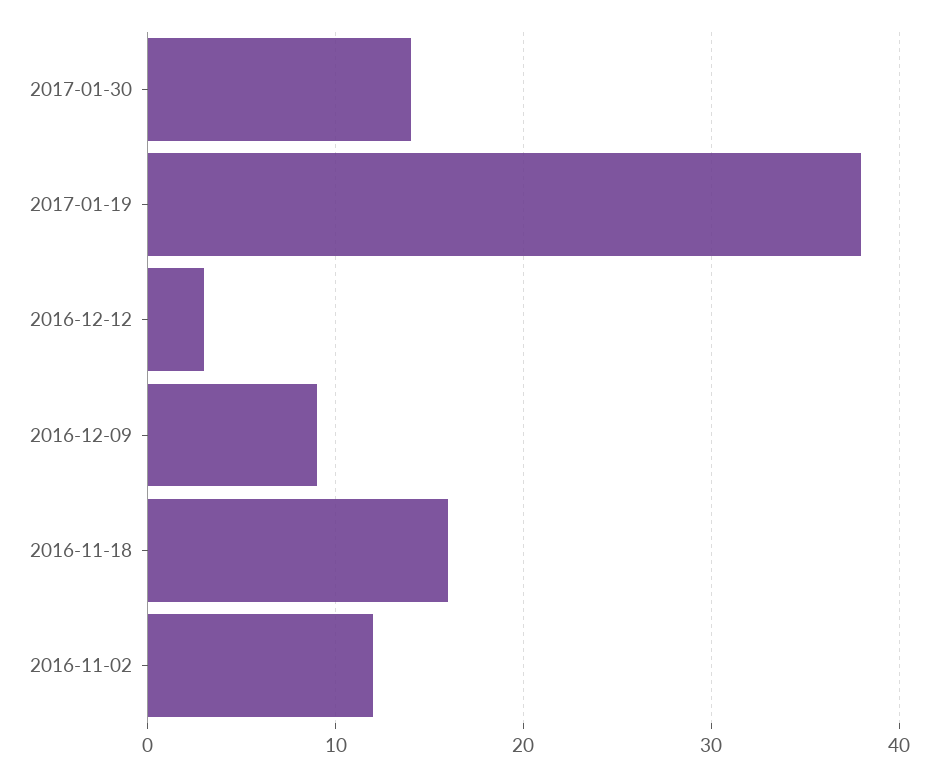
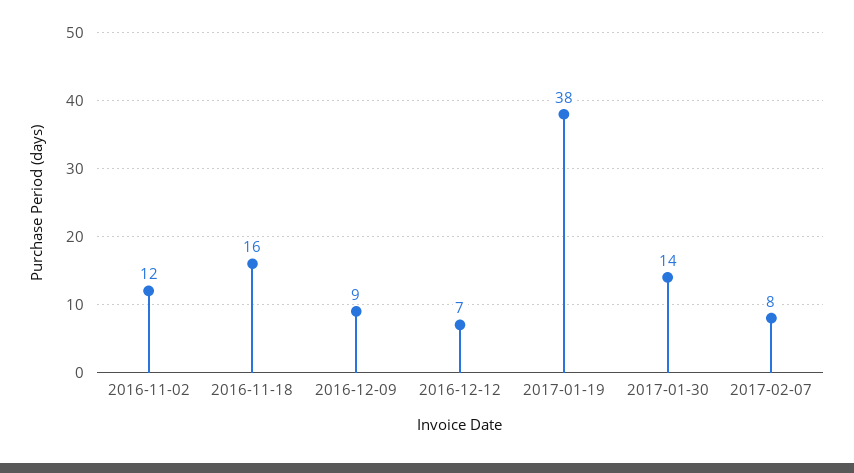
2016-12-12: 3 -> 7
2017-02-07: none -> 8

